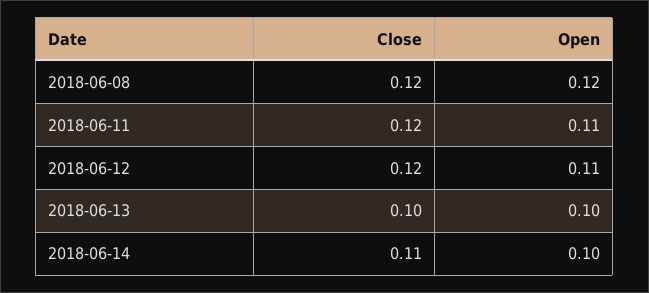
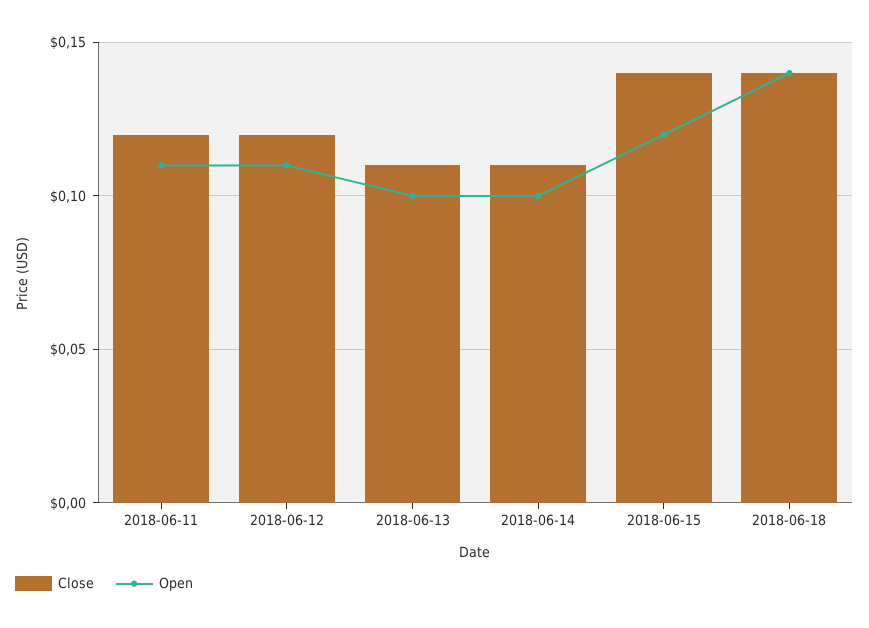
Close, 2018-06-08: 0.12 -> none
Open, 2018-06-08: 0.12 -> none
Close, 2018-06-13: 0.1 -> 0.11
Close, 2018-06-15: none -> 0.14
Open, 2018-06-15: none -> 0.12
Close, 2018-06-18: none -> 0.14
Open, 2018-06-18: none -> 0.14

